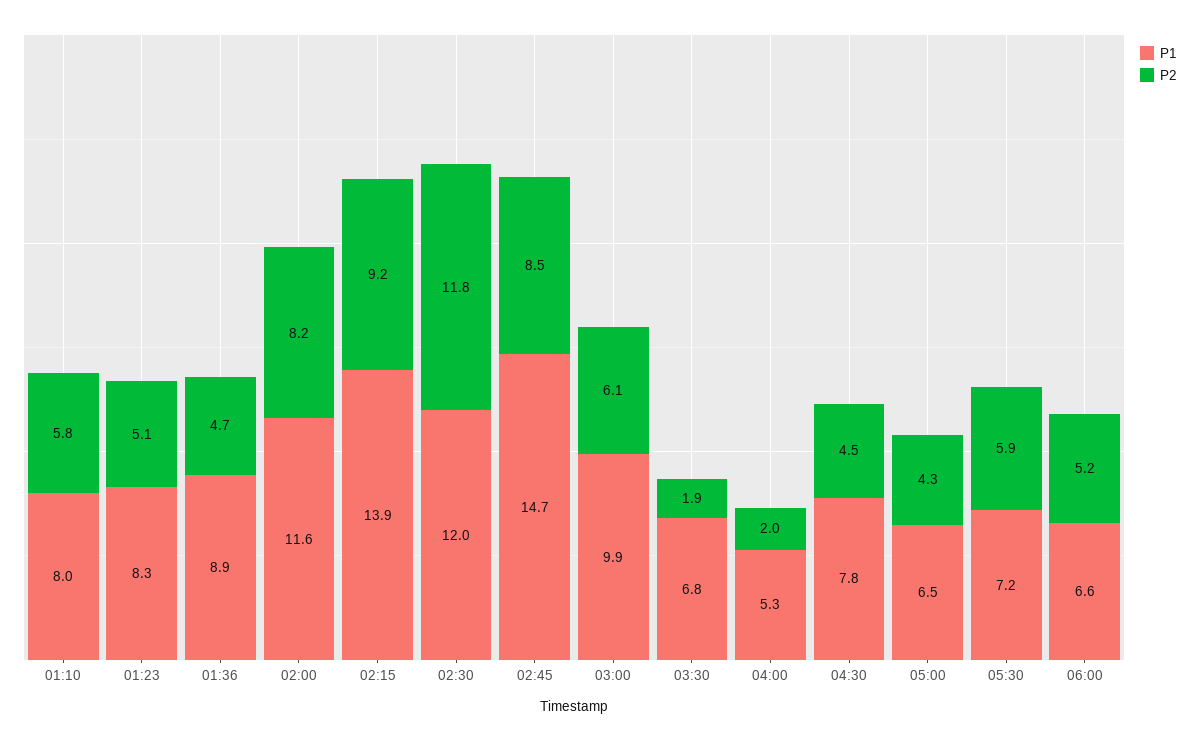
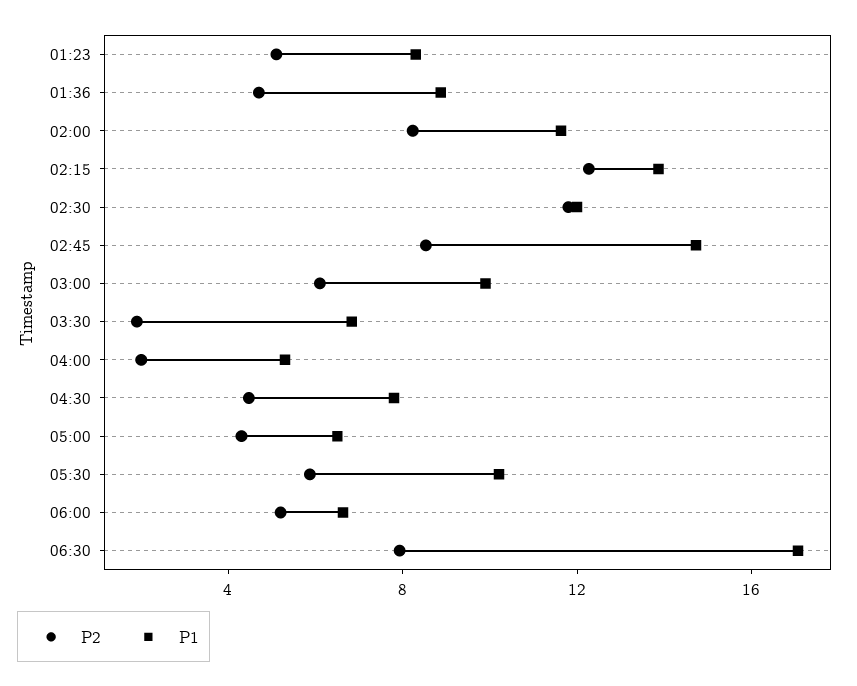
P1, 01:10: 8 -> none
P2, 01:10: 5.8 -> none
P2, 02:15: 9.2 -> 12
P1, 05:30: 7.2 -> 10
P2, 06:30: none -> 8
P1, 06:30: none -> 17

